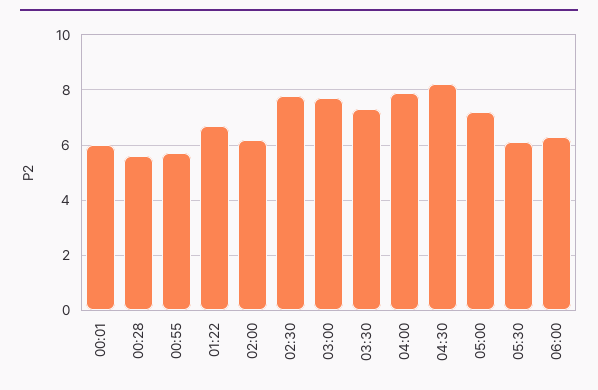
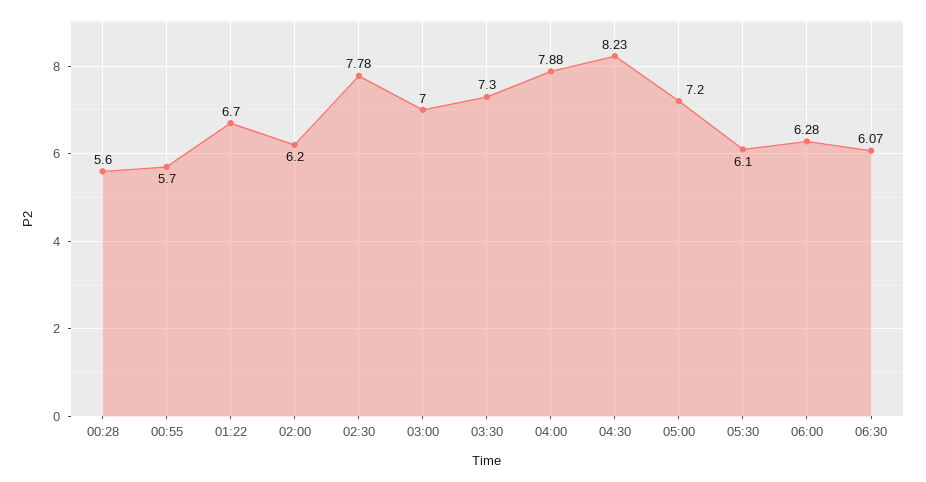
00:01: 6 -> none
03:00: 7.75 -> 7
06:30: none -> 6.07

